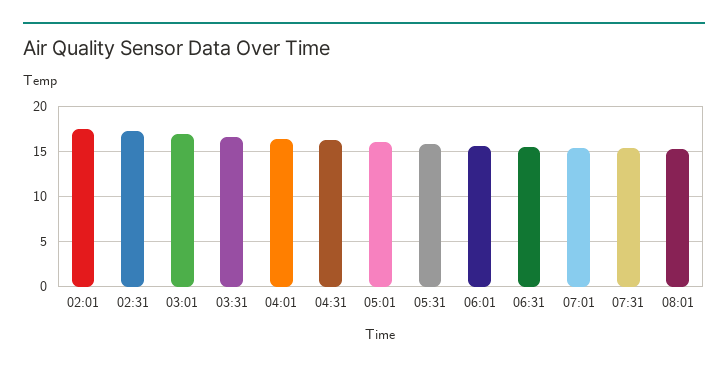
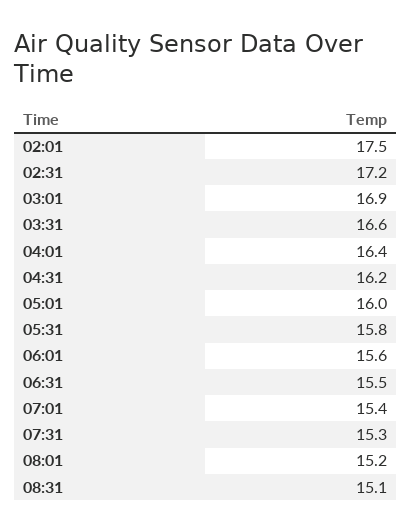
08:31: none -> 15.1

